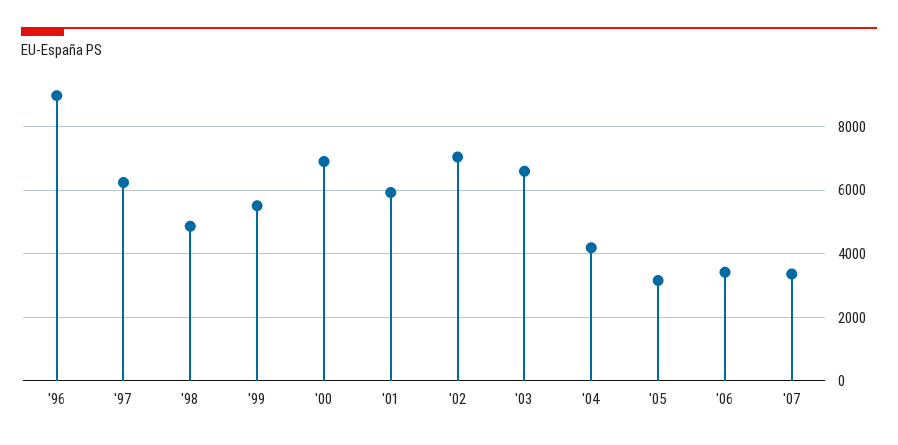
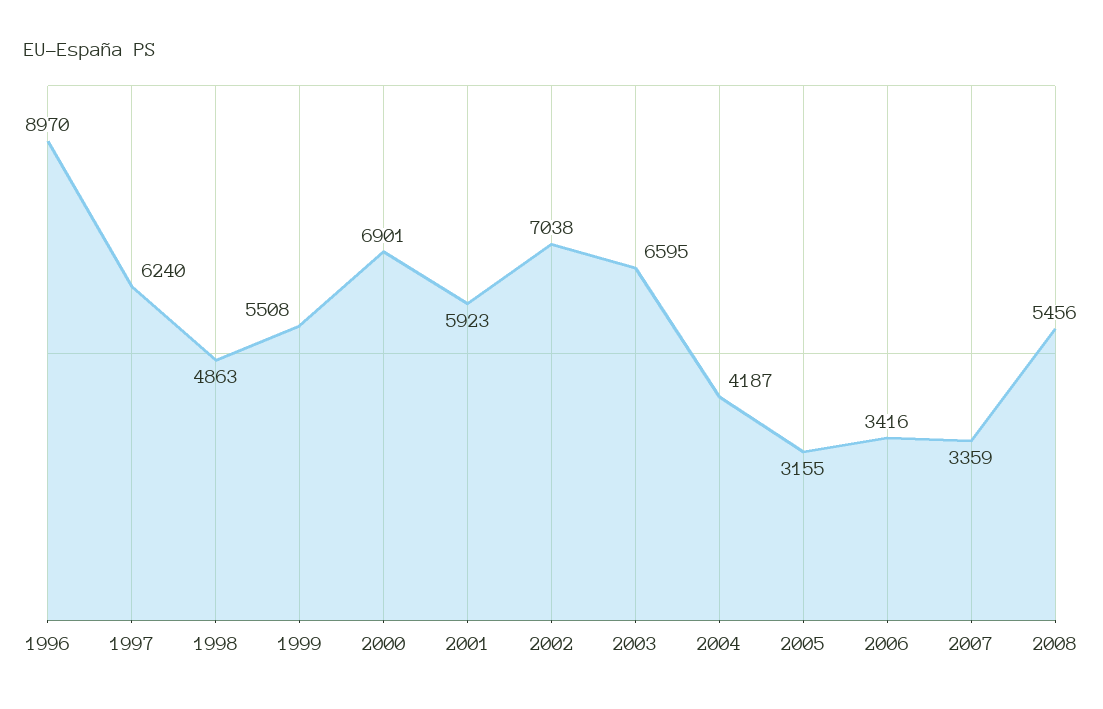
2008: none -> 5456

